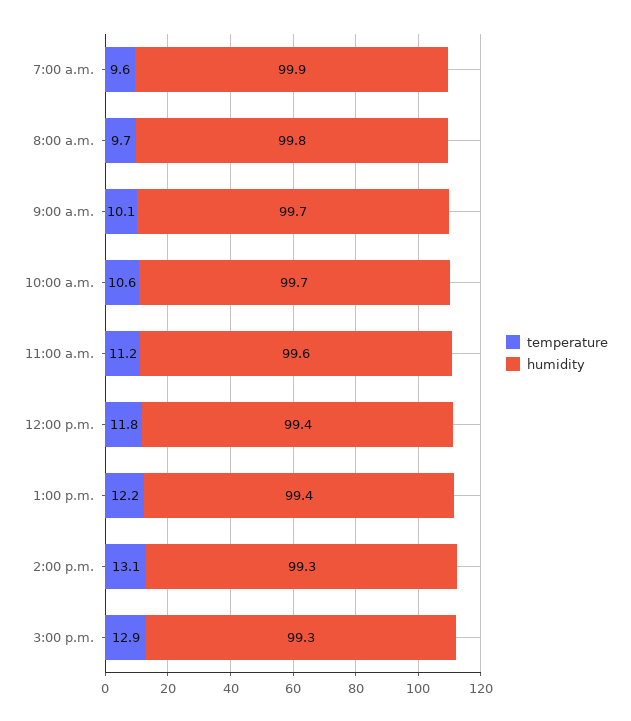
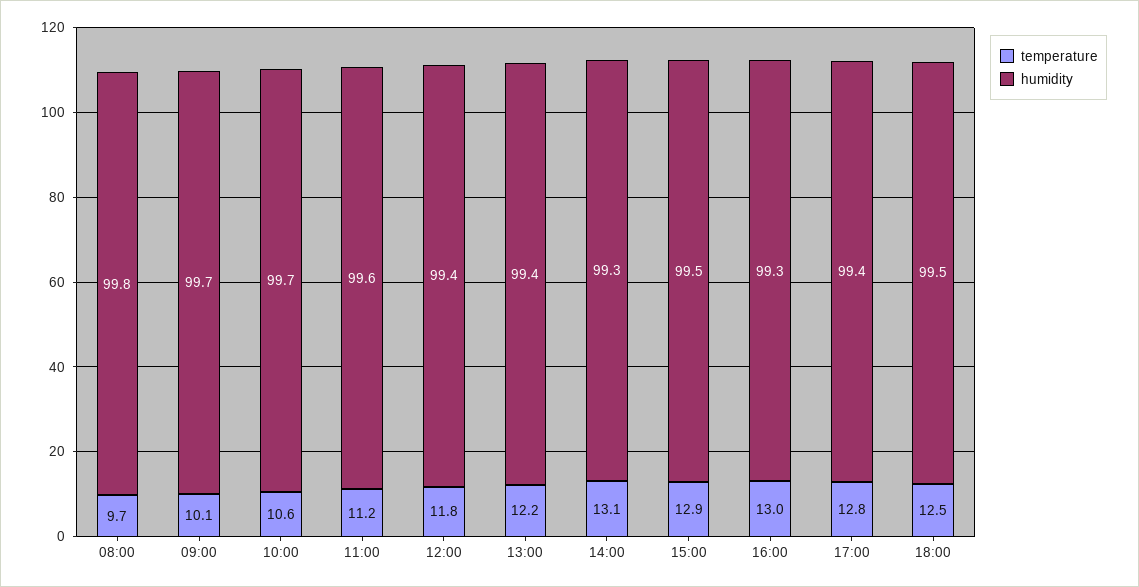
temperature, 7:00 a.m.: 9.6 -> none
humidity, 7:00 a.m.: 99.9 -> none
humidity, 3:00 p.m.: 99.3 -> 99.5
temperature, 16:00: none -> 13
humidity, 16:00: none -> 99.3
temperature, 17:00: none -> 12.8
humidity, 17:00: none -> 99.4
temperature, 18:00: none -> 12.5
humidity, 18:00: none -> 99.5

